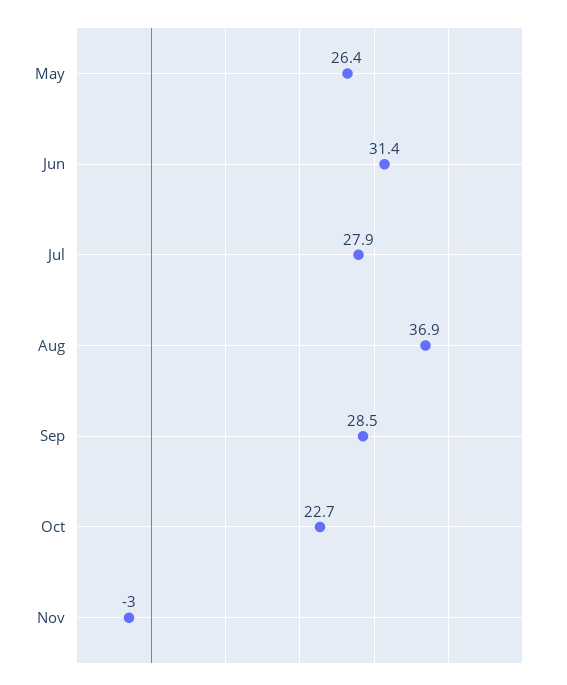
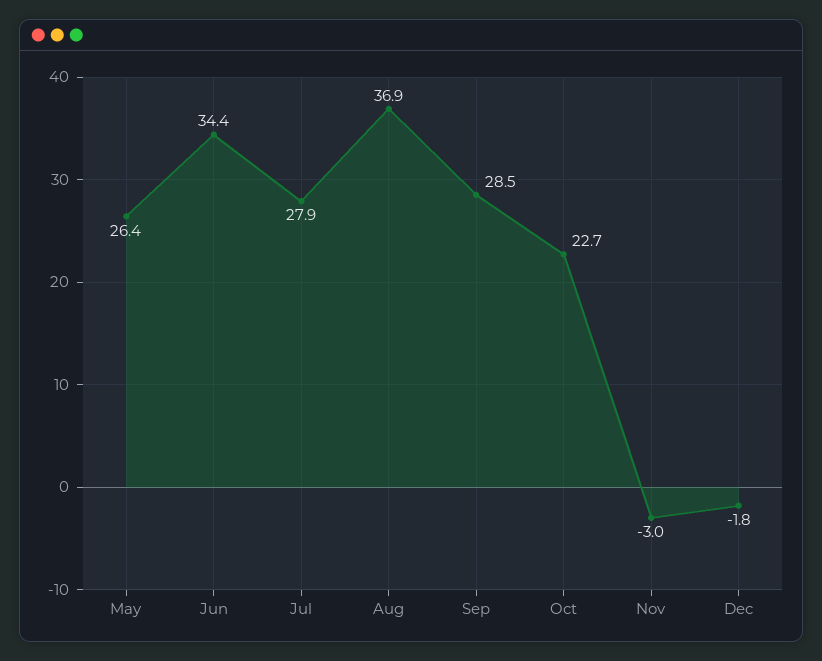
Jun: 31.4 -> 34.4
Dec: none -> -1.8

